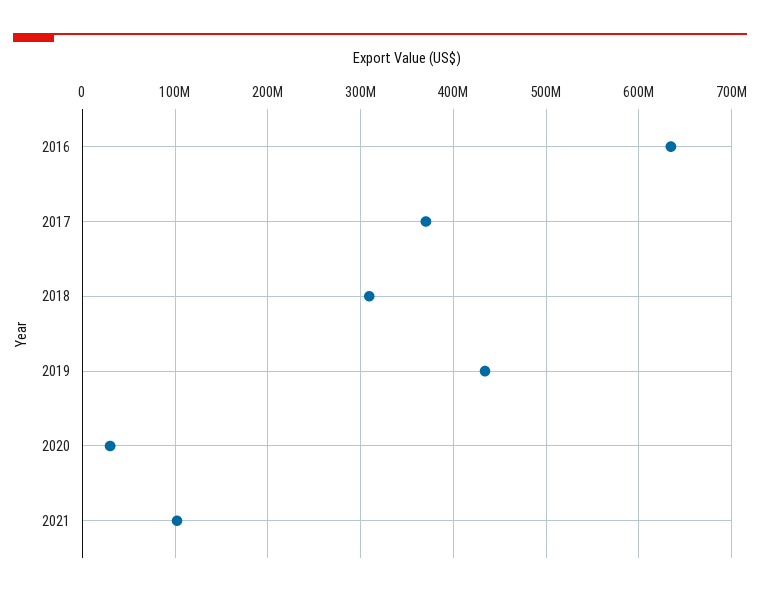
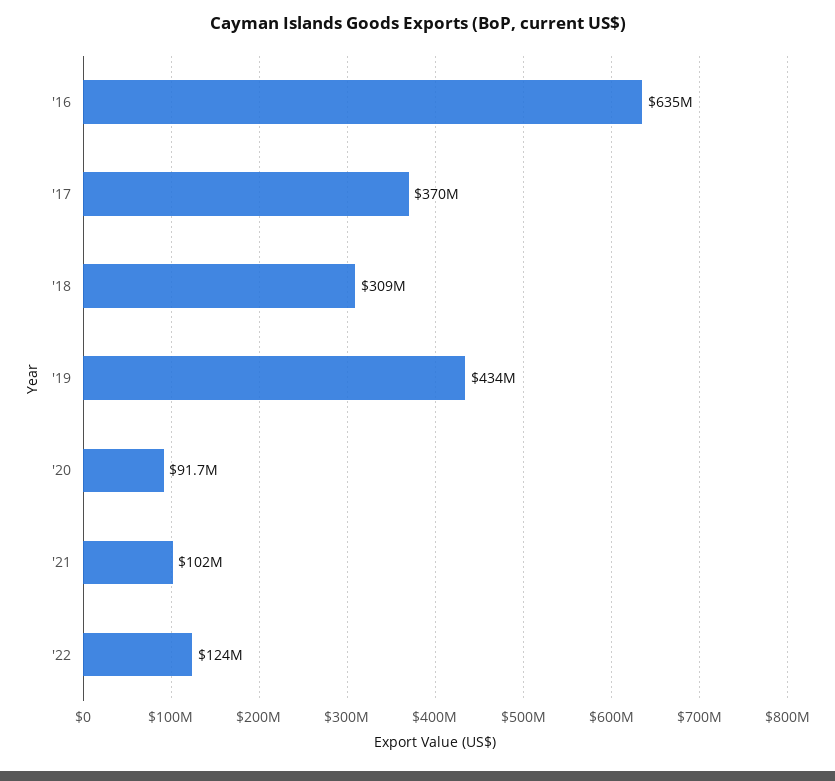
2020: 30000000 -> 91700000
'22: none -> 124000000

